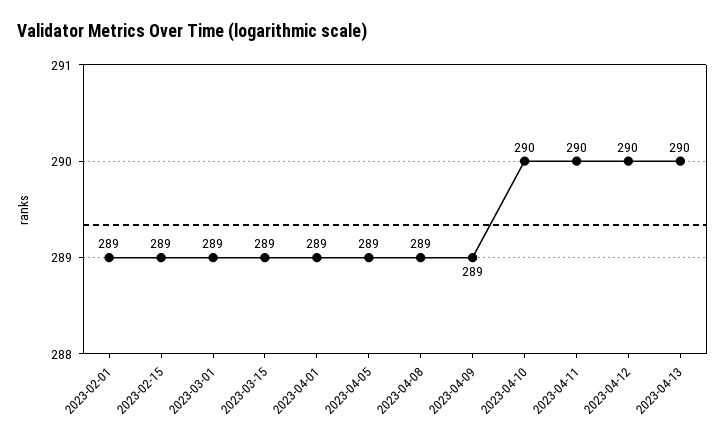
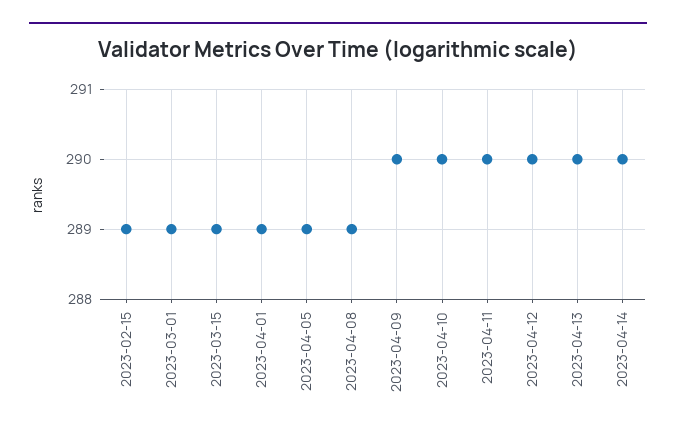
2023-02-01: 289 -> none
2023-04-09: 289 -> 290
2023-04-14: none -> 290

